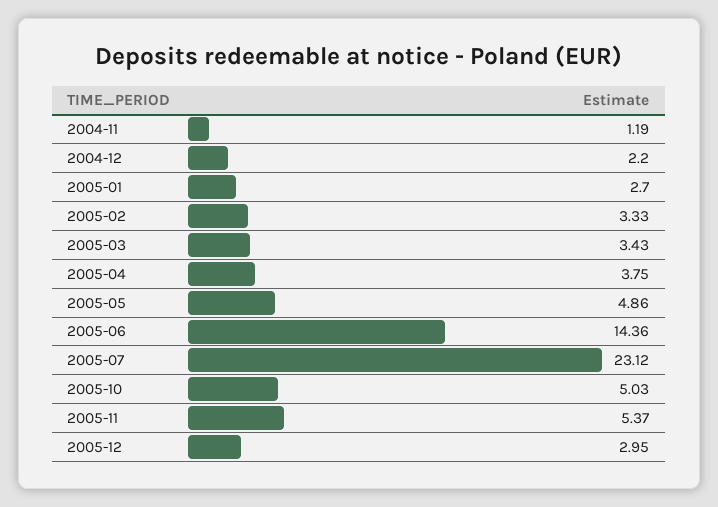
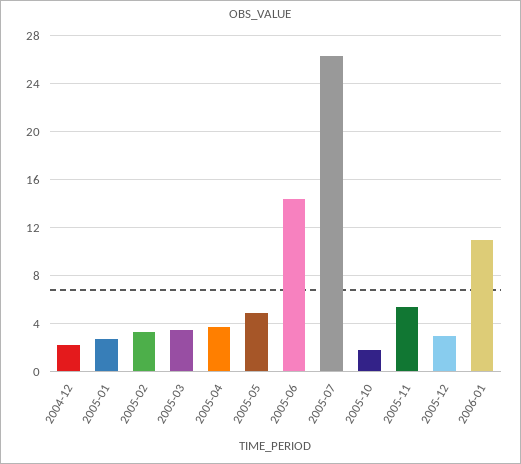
2004-11: 1.19 -> none
2005-07: 23.12 -> 26
2005-10: 5.03 -> 2
2006-01: none -> 11

